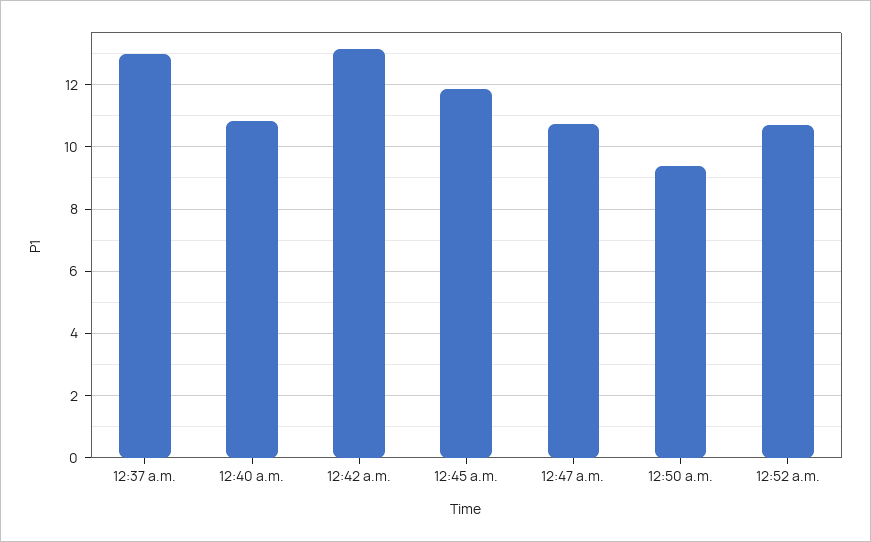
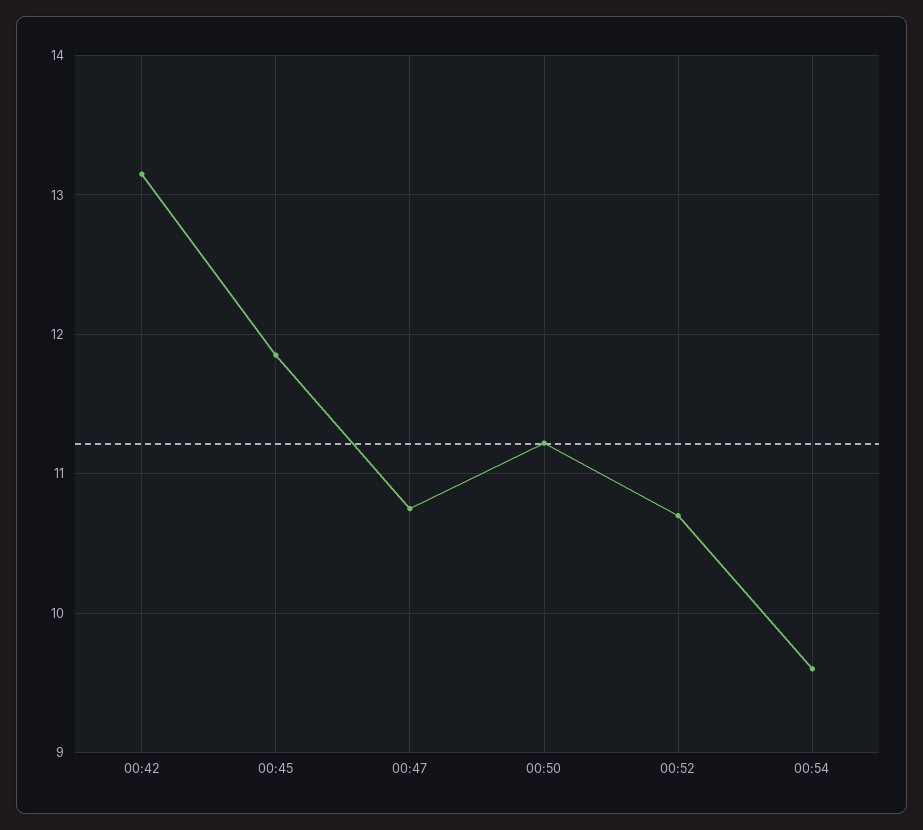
12:37 a.m.: 13 -> none
12:40 a.m.: 10.8 -> none
12:50 a.m.: 9.4 -> 11.2
00:54: none -> 9.6

